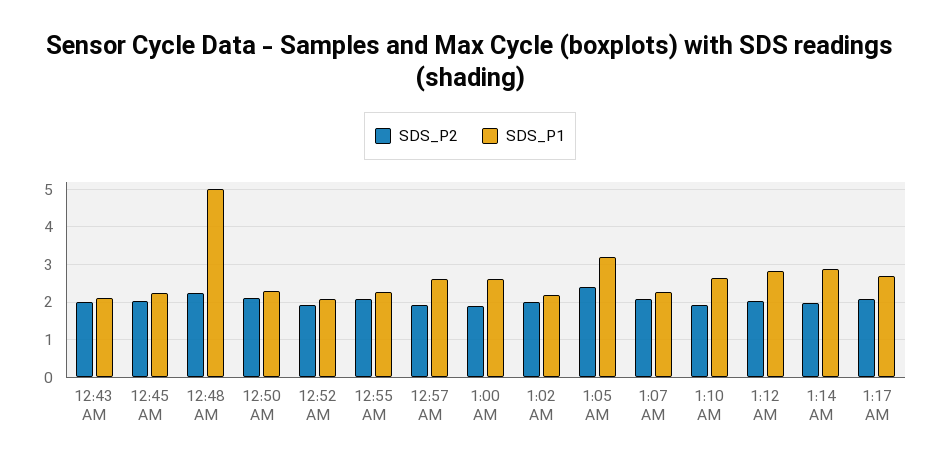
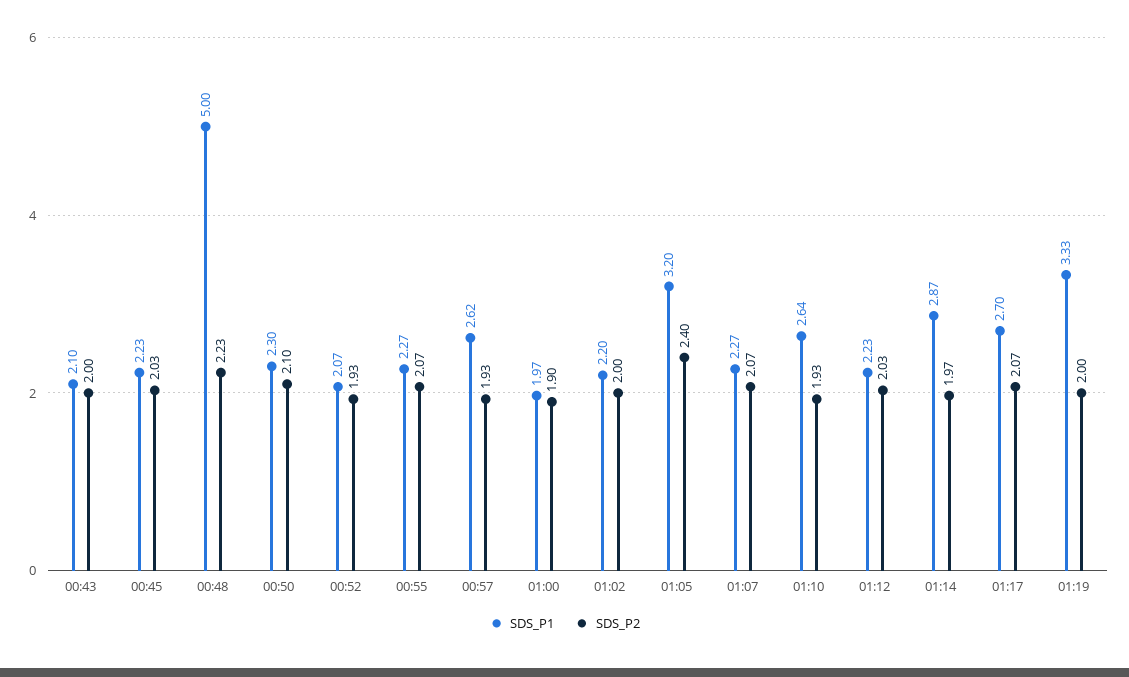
SDS_P1, 1:00 AM: 2.6 -> 1.97
SDS_P1, 1:12 AM: 2.8 -> 2.23
SDS_P1, 01:19: none -> 3.33
SDS_P2, 01:19: none -> 2

